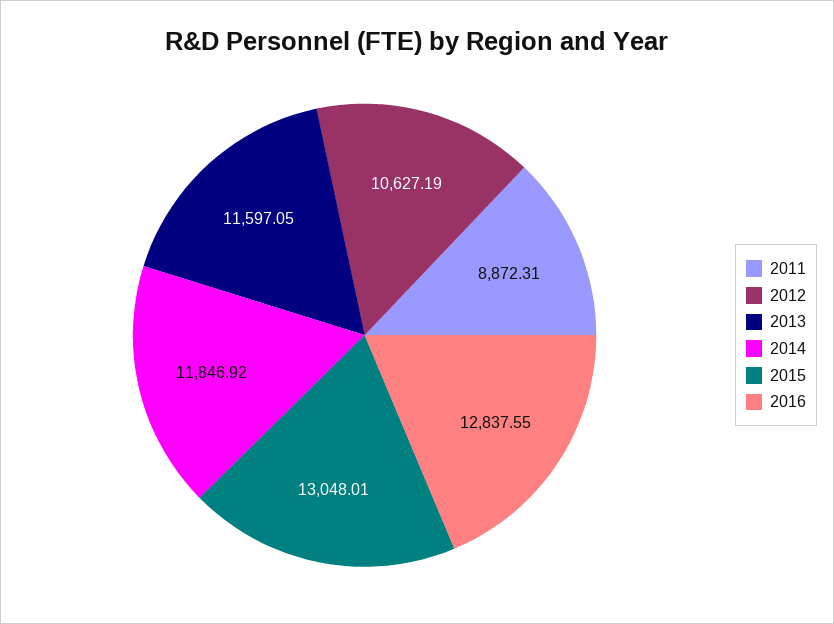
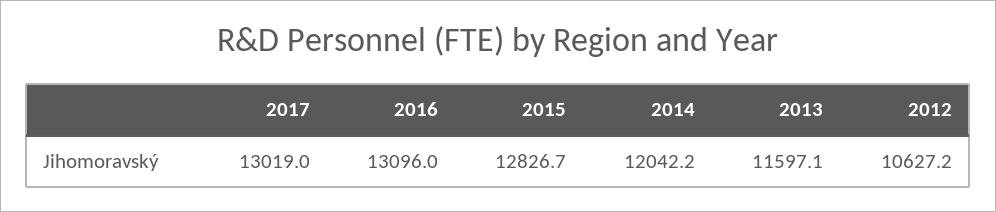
2011: 8872.31 -> none
2014: 11846.92 -> 12042.2
2015: 13048.01 -> 12826.7
2016: 12837.55 -> 13096
2017: none -> 13019

